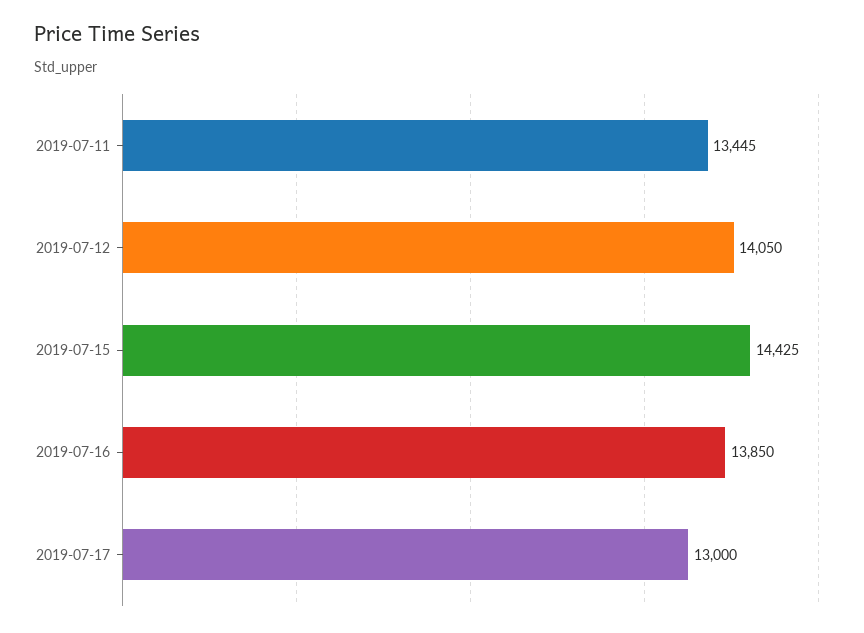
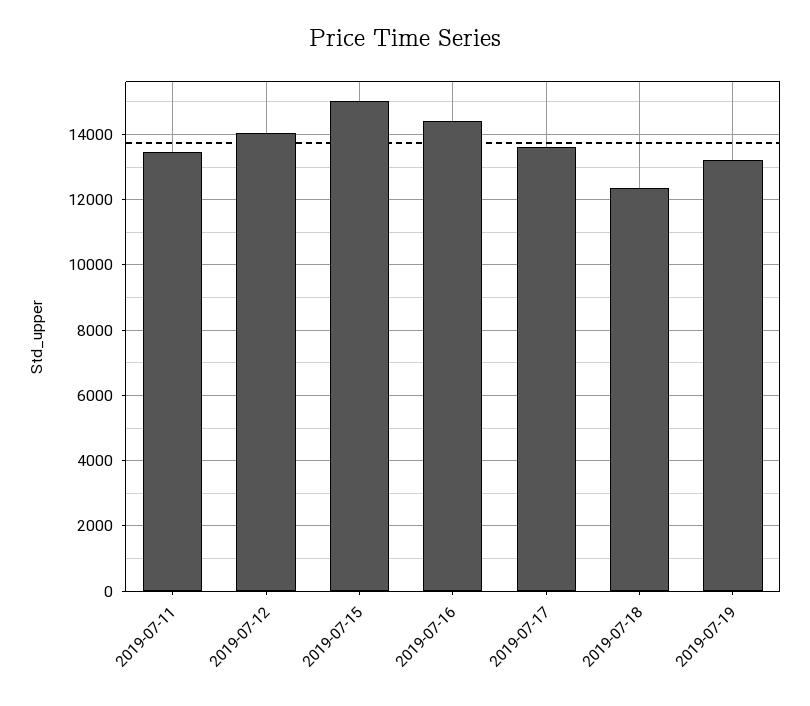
2019-07-15: 14425 -> 15000
2019-07-16: 13850 -> 14400
2019-07-17: 13000 -> 13600
2019-07-18: none -> 12400
2019-07-19: none -> 13200

